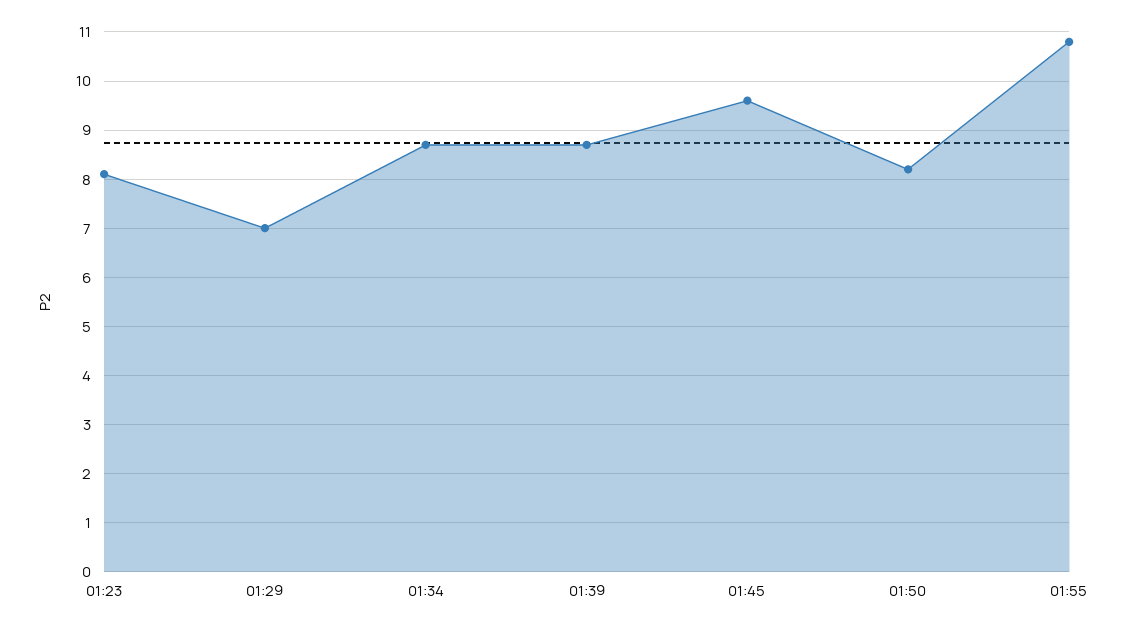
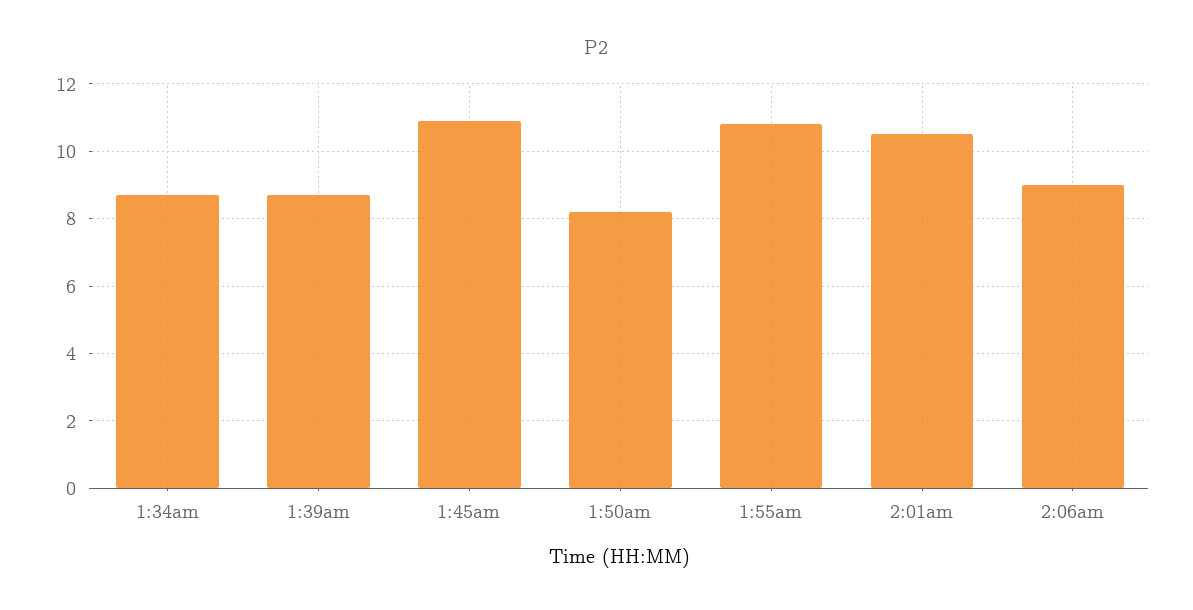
01:23: 8 -> none
01:29: 7 -> none
01:45: 9.5 -> 11
2:01am: none -> 10.5
2:06am: none -> 9

